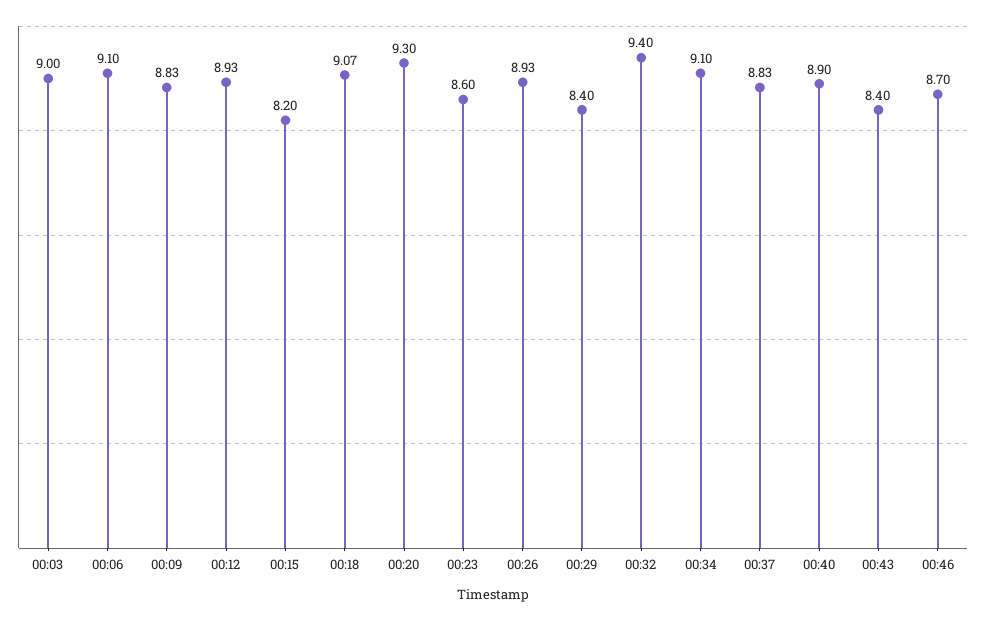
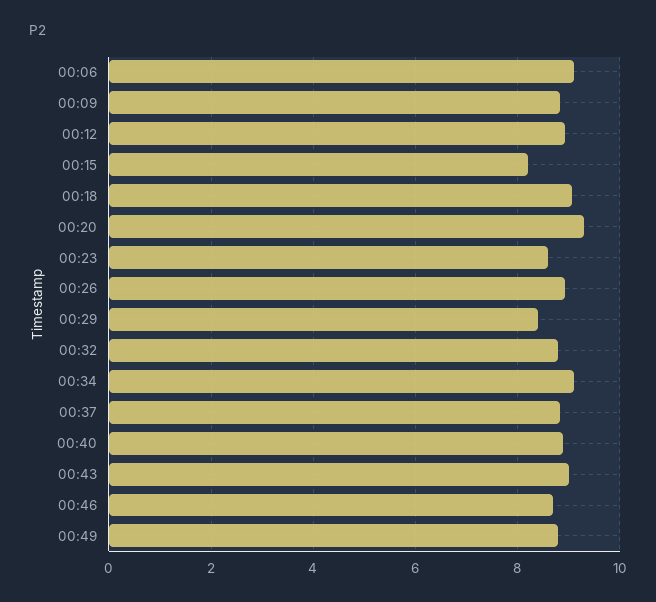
00:03: 9 -> none
00:32: 9.4 -> 8.8
00:43: 8.4 -> 9
00:49: none -> 8.8

